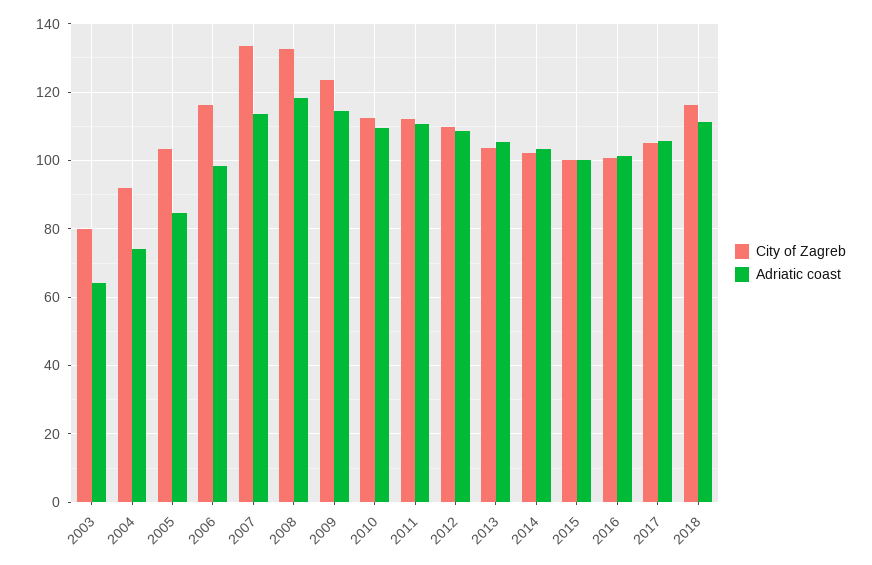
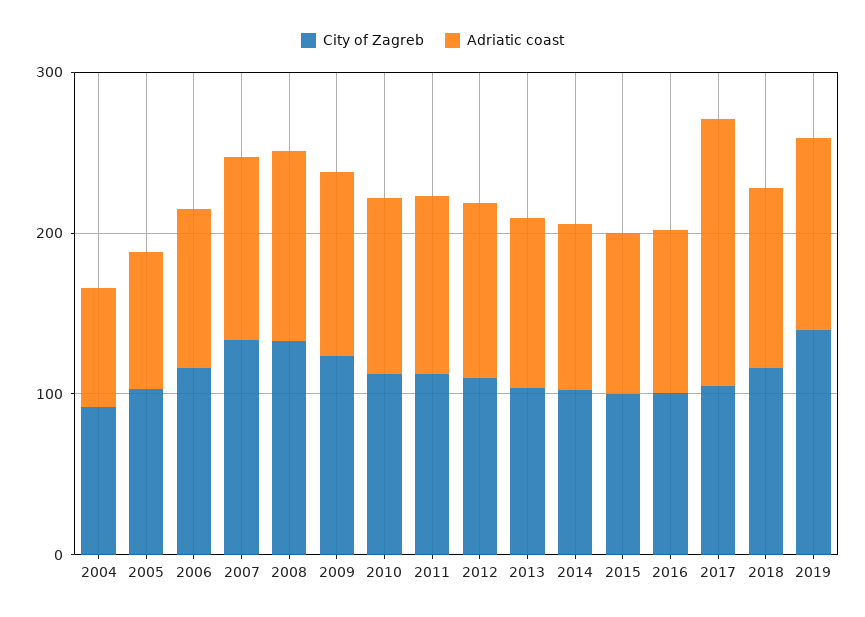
City of Zagreb, 2003: 80 -> none
Adriatic coast, 2003: 64 -> none
Adriatic coast, 2017: 106 -> 160
City of Zagreb, 2019: none -> 140
Adriatic coast, 2019: none -> 120

